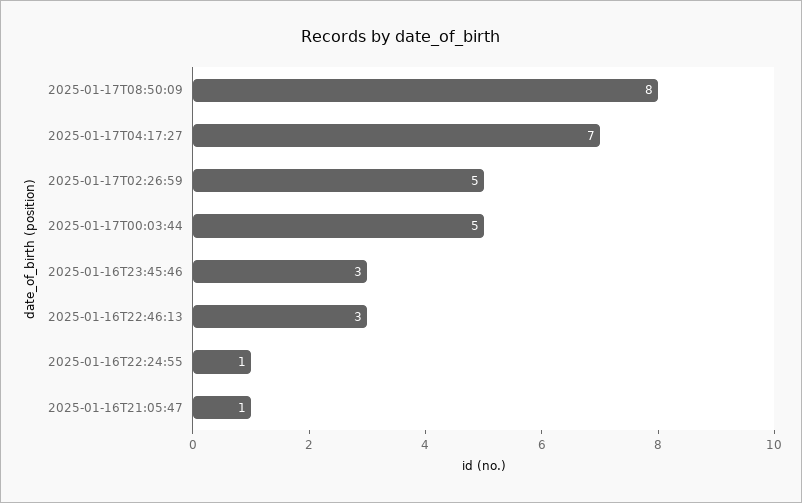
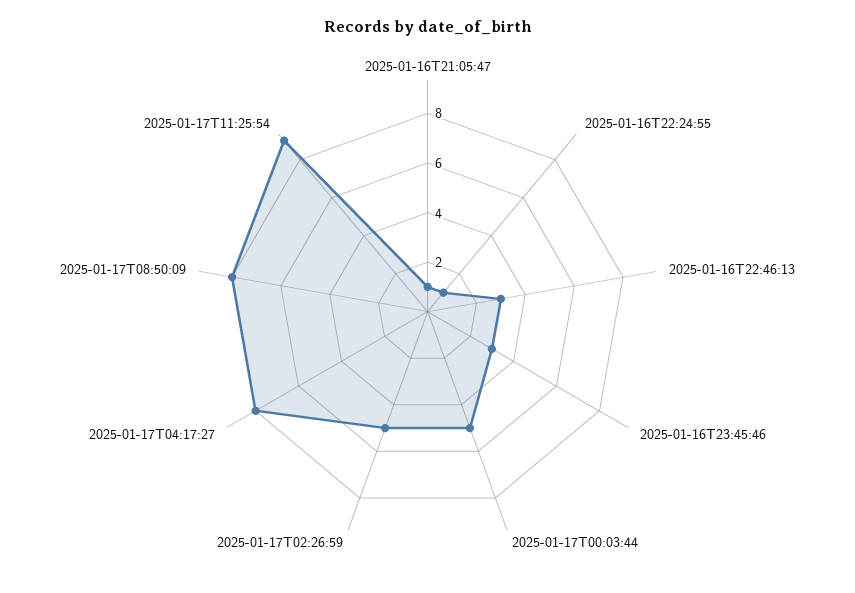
2025-01-17T04:17:27: 7 -> 8
2025-01-17T11:25:54: none -> 9

